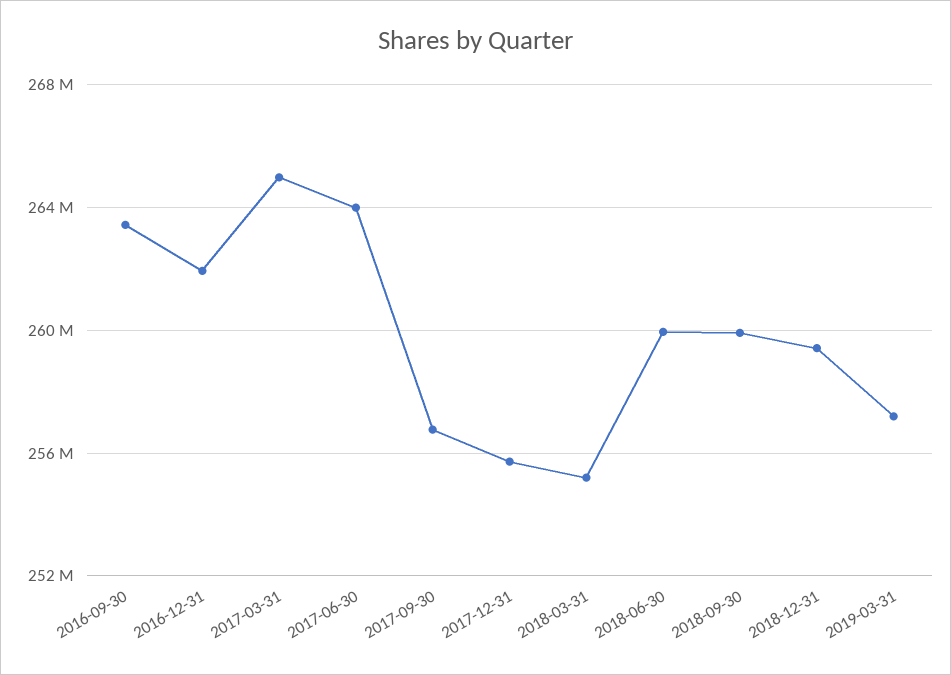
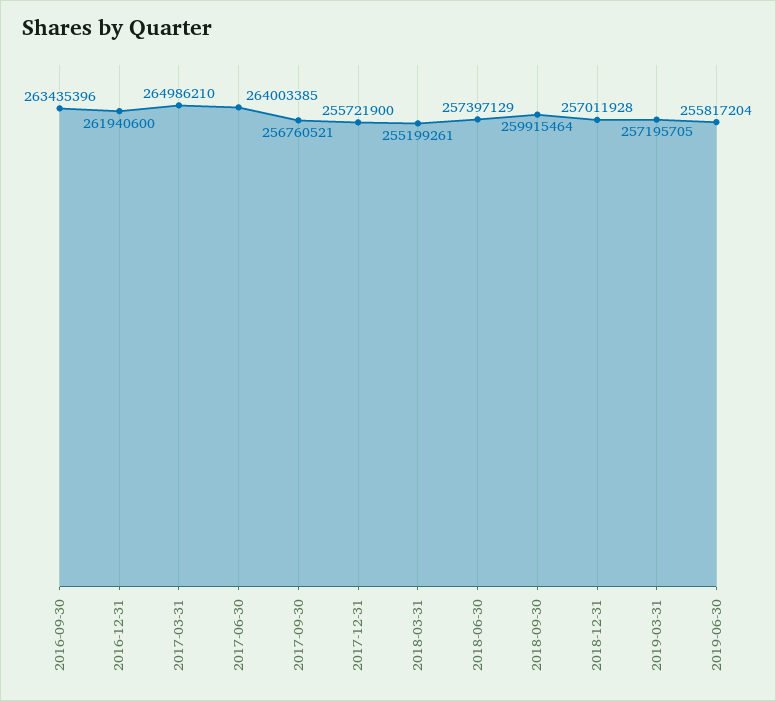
2018-06-30: 260000000 -> 257397129
2018-12-31: 259500000 -> 257011928
2019-06-30: none -> 255817204

